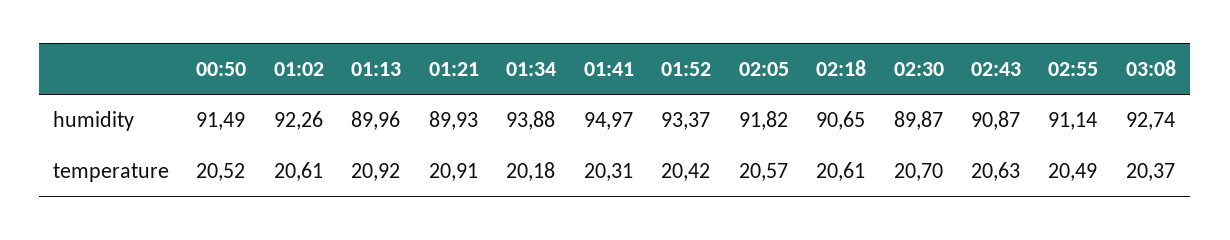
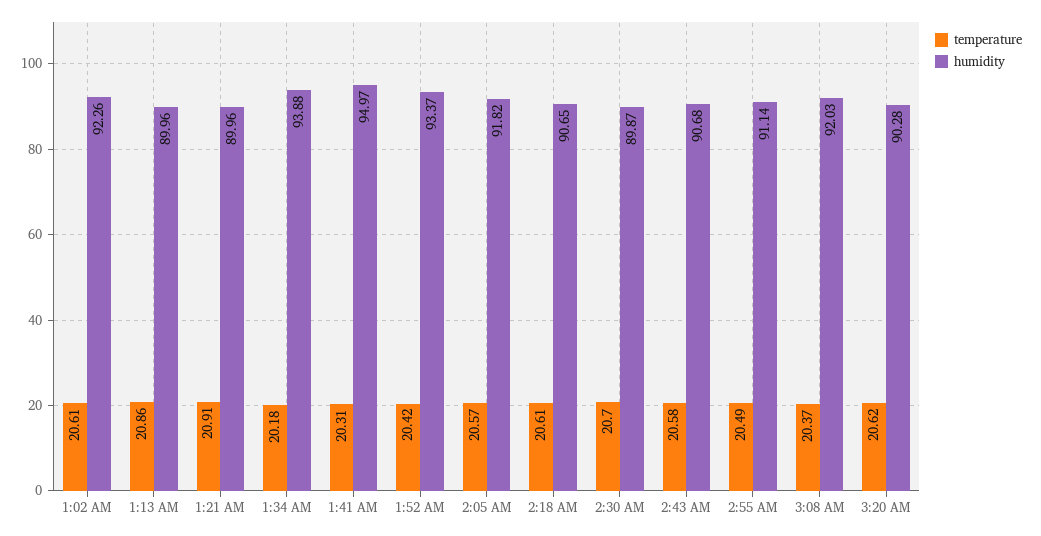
humidity, 00:50: 91.49 -> none
humidity, 01:21: 89.93 -> 89.96
humidity, 02:43: 90.87 -> 90.68
humidity, 03:08: 92.74 -> 92.03
temperature, 00:50: 20.52 -> none
temperature, 01:13: 20.92 -> 20.86
temperature, 02:43: 20.63 -> 20.58
temperature, 3:20 AM: none -> 20.62
humidity, 3:20 AM: none -> 90.28

